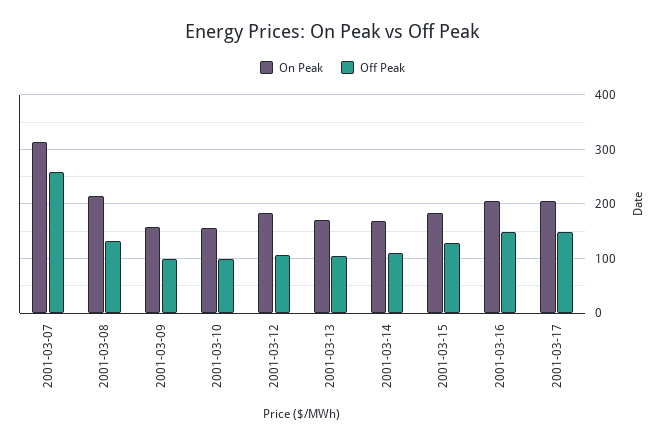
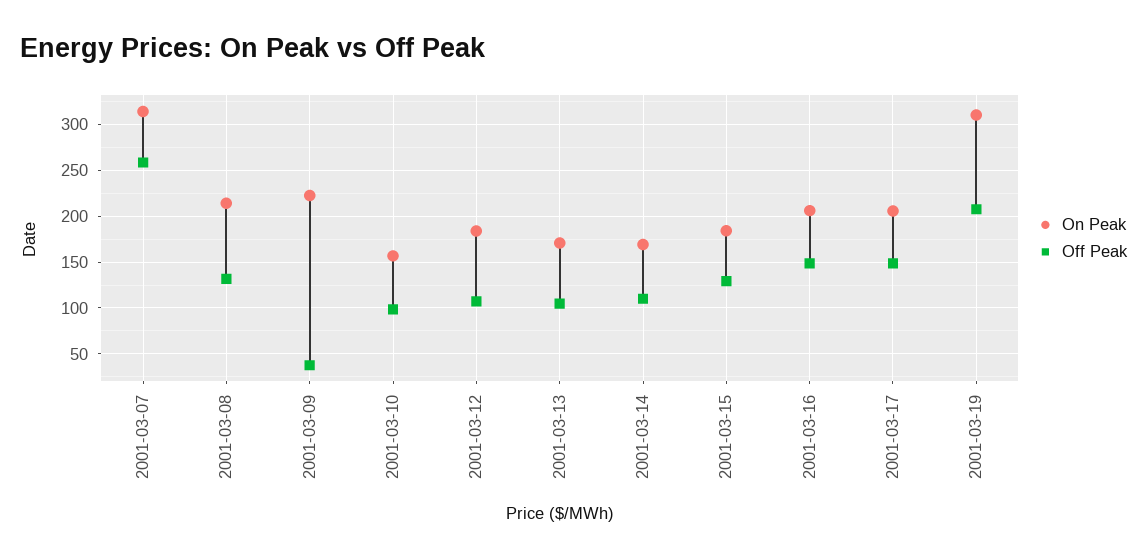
On Peak, 2001-03-09: 160 -> 220
Off Peak, 2001-03-09: 100 -> 40
On Peak, 2001-03-19: none -> 310
Off Peak, 2001-03-19: none -> 210

